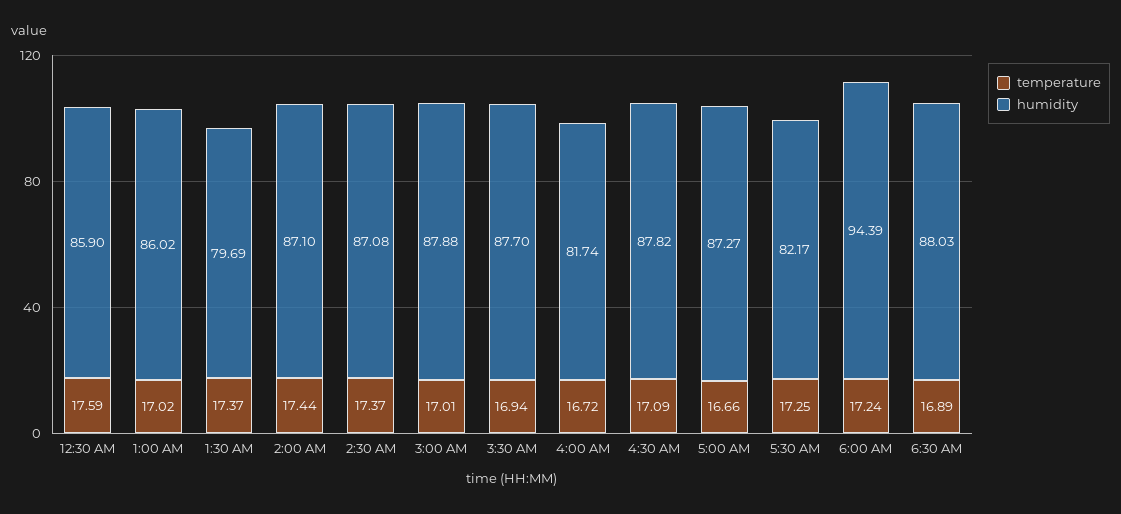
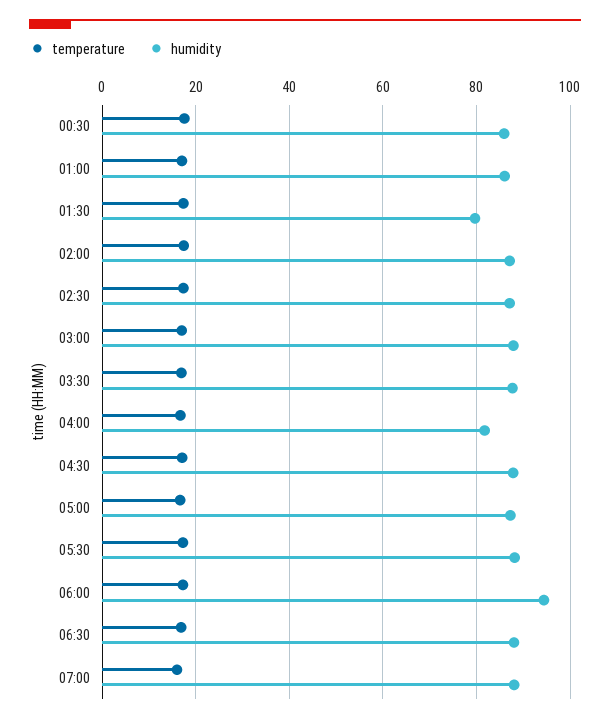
humidity, 5:30 AM: 82.17 -> 88
temperature, 07:00: none -> 16
humidity, 07:00: none -> 88

